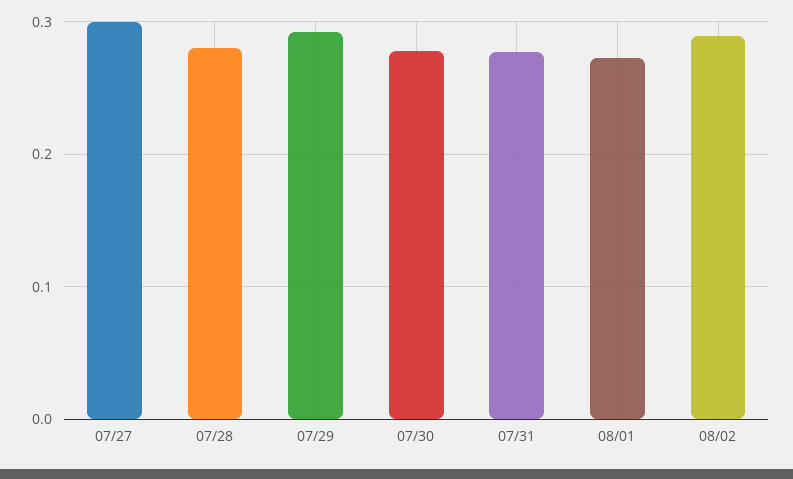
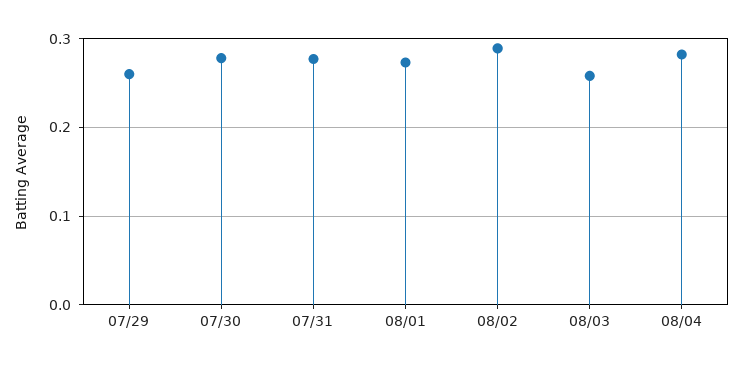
07/27: 0.3 -> none
07/28: 0.28 -> none
07/29: 0.29 -> 0.26
08/03: none -> 0.26
08/04: none -> 0.28

